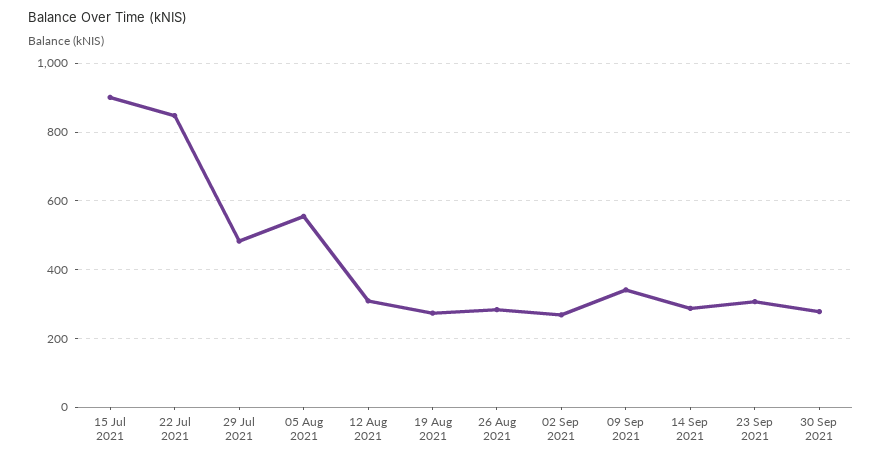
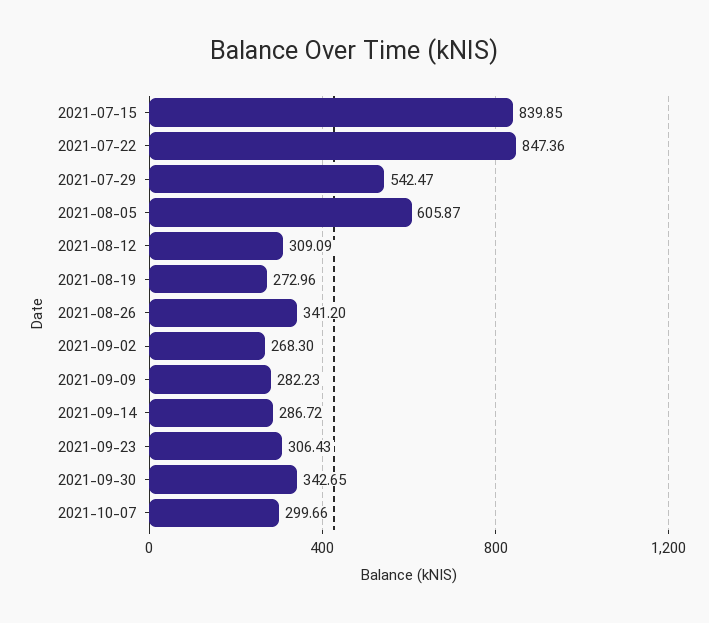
15 Jul 2021: 900 -> 839.85
29 Jul 2021: 480 -> 542.47
05 Aug 2021: 560 -> 605.87
26 Aug 2021: 280 -> 341.2
09 Sep 2021: 340 -> 282.23
30 Sep 2021: 280 -> 342.65
2021-10-07: none -> 299.66

